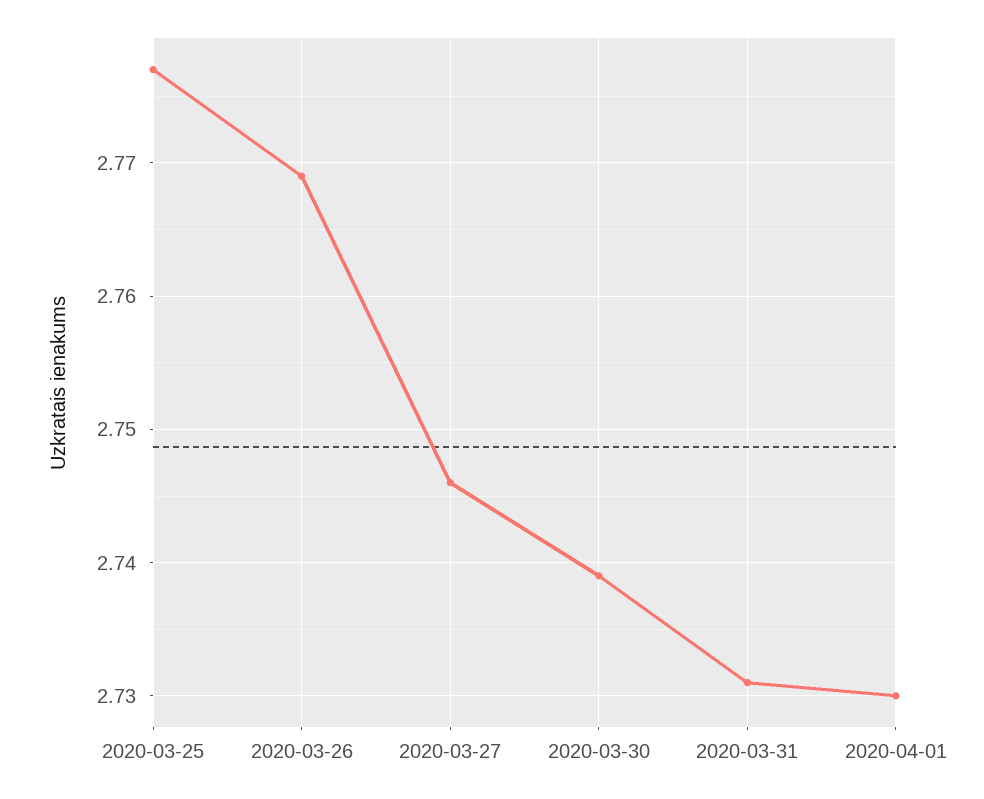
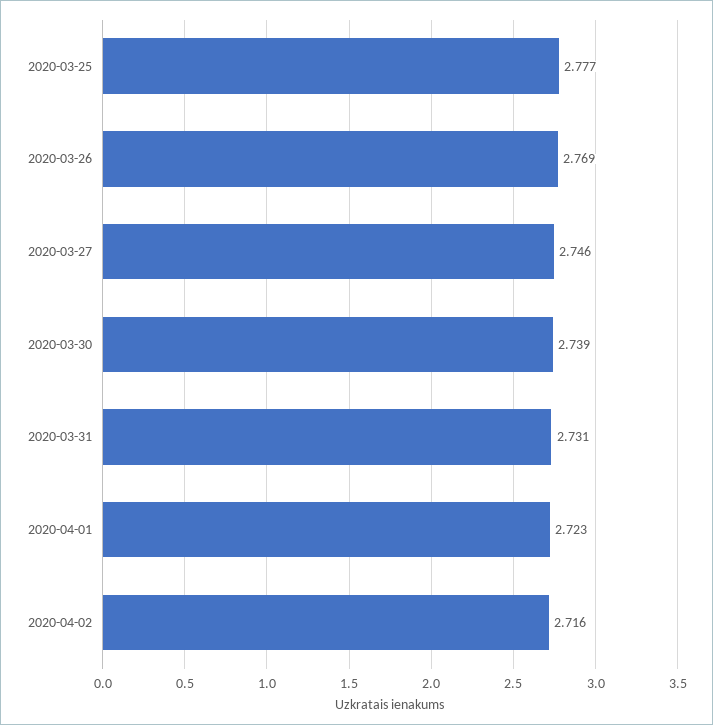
2020-04-01: 2.73 -> 2.723
2020-04-02: none -> 2.716

